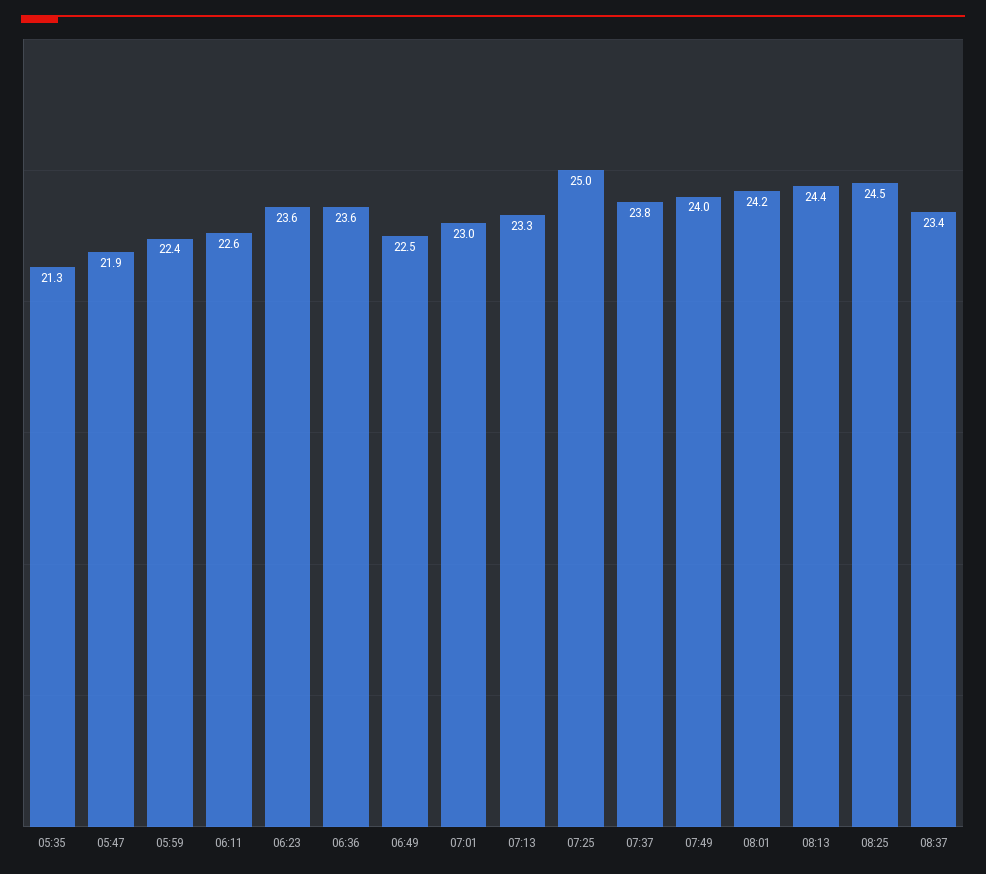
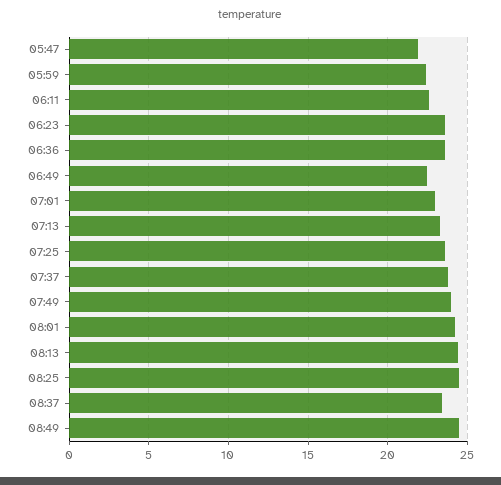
05:35: 21.3 -> none
07:25: 25 -> 23.5
08:49: none -> 24.5

